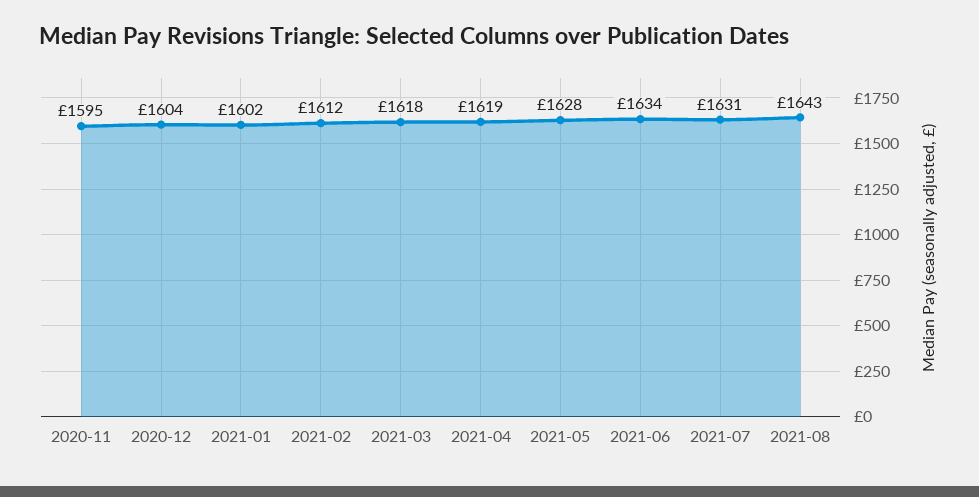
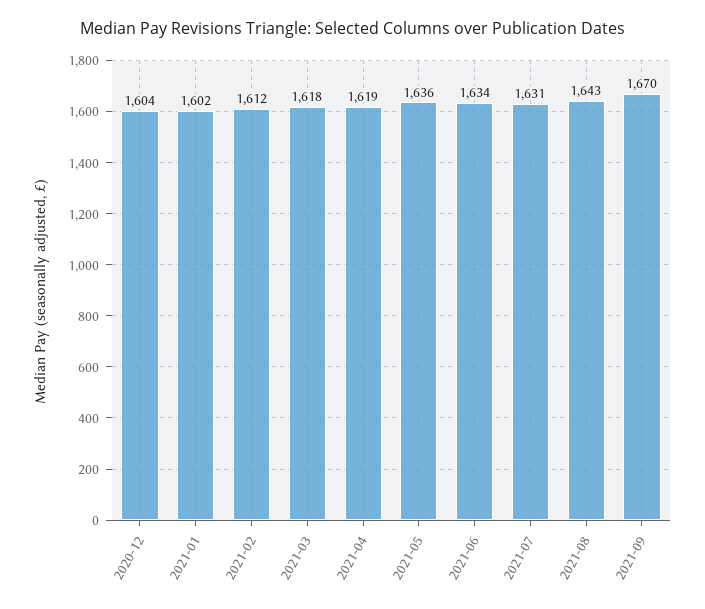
2020-11: 1595 -> none
2021-05: 1628 -> 1636
2021-09: none -> 1670

